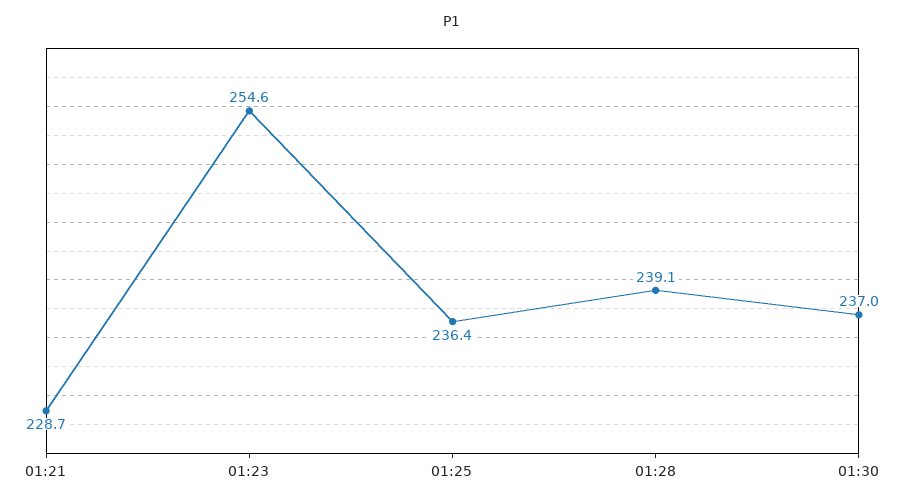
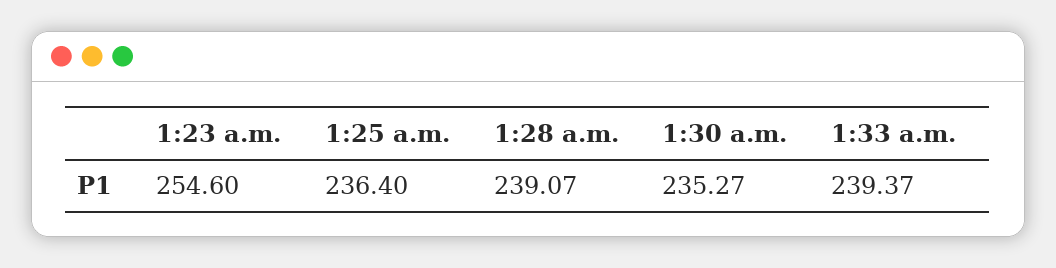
01:21: 228.7 -> none
01:30: 237 -> 235.27
1:33 a.m.: none -> 239.37

